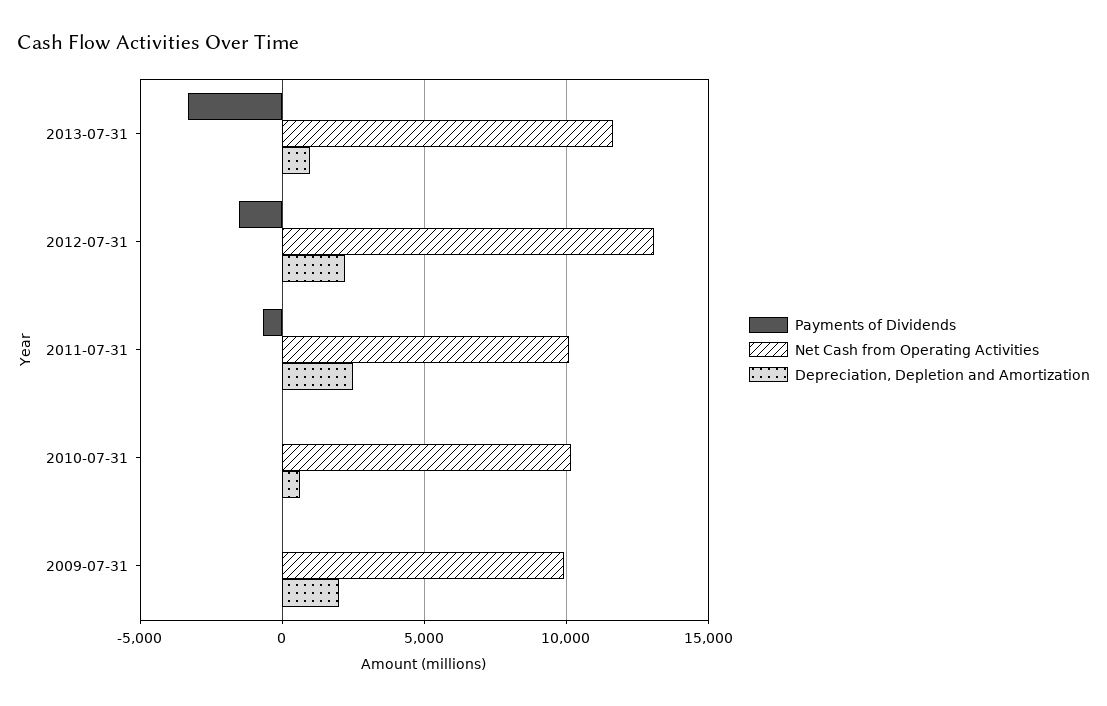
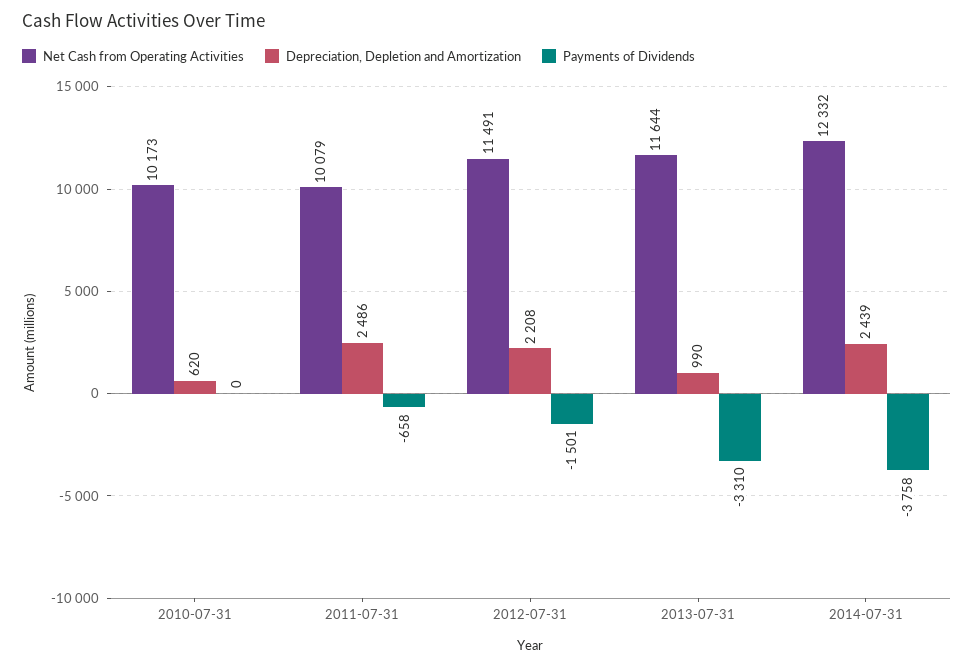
Net Cash from Operating Activities, 2012-07-31: 13000 -> 11491
Payments of Dividends, 2009-07-31: 0 -> none
Net Cash from Operating Activities, 2009-07-31: 10000 -> none
Depreciation, Depletion and Amortization, 2009-07-31: 2000 -> none
Net Cash from Operating Activities, 2014-07-31: none -> 12332
Depreciation, Depletion and Amortization, 2014-07-31: none -> 2439
Payments of Dividends, 2014-07-31: none -> -3758

